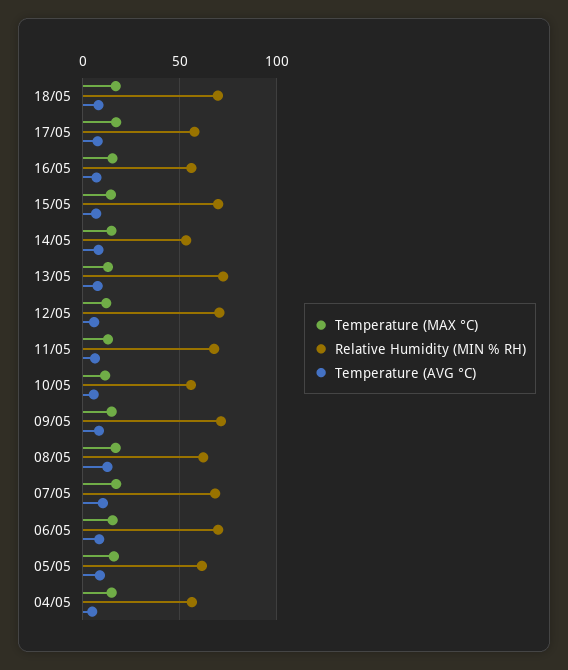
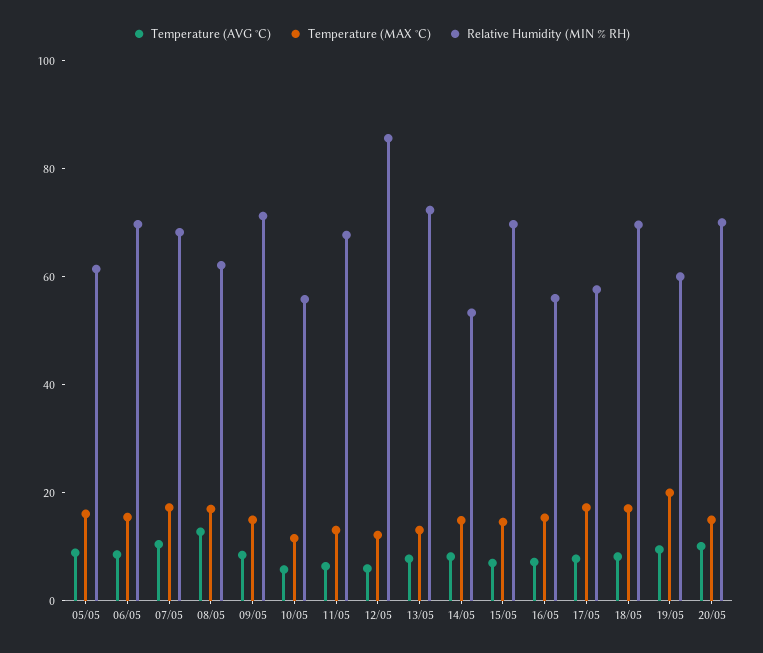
Relative Humidity (MIN % RH), 12/05: 70 -> 85
Temperature (MAX °C), 04/05: 15 -> none
Relative Humidity (MIN % RH), 04/05: 55 -> none
Temperature (AVG °C), 04/05: 5 -> none
Temperature (AVG °C), 19/05: none -> 10
Temperature (MAX °C), 19/05: none -> 20
Relative Humidity (MIN % RH), 19/05: none -> 60
Temperature (AVG °C), 20/05: none -> 10
Temperature (MAX °C), 20/05: none -> 15
Relative Humidity (MIN % RH), 20/05: none -> 70

